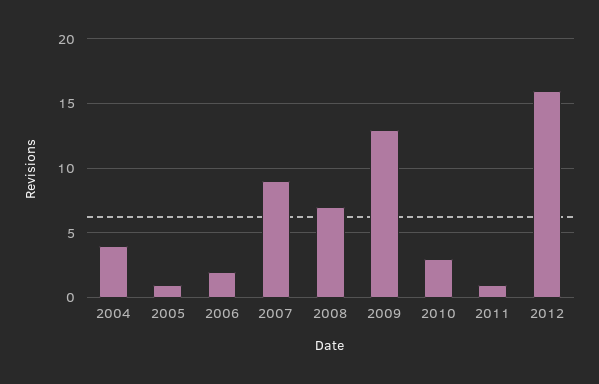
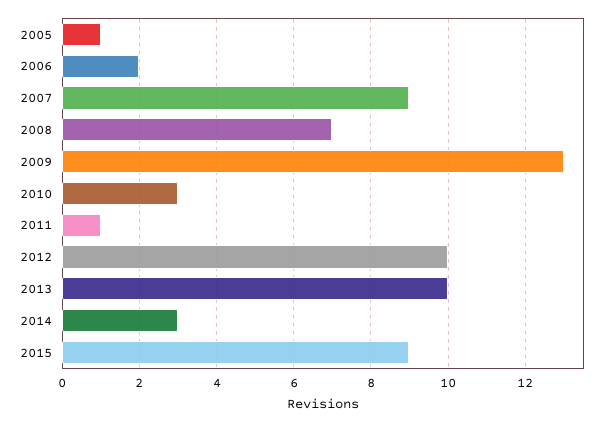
2004: 4 -> none
2012: 16 -> 10
2013: none -> 10
2014: none -> 3
2015: none -> 9

